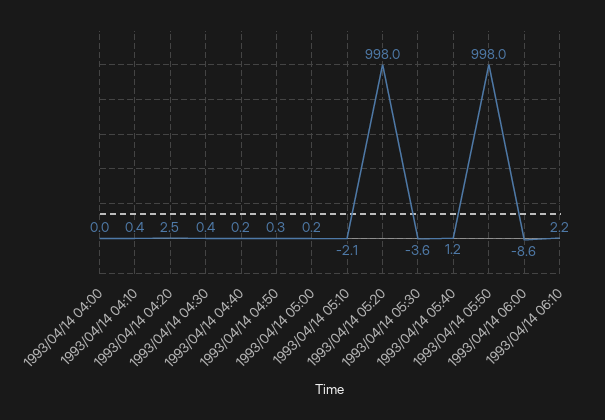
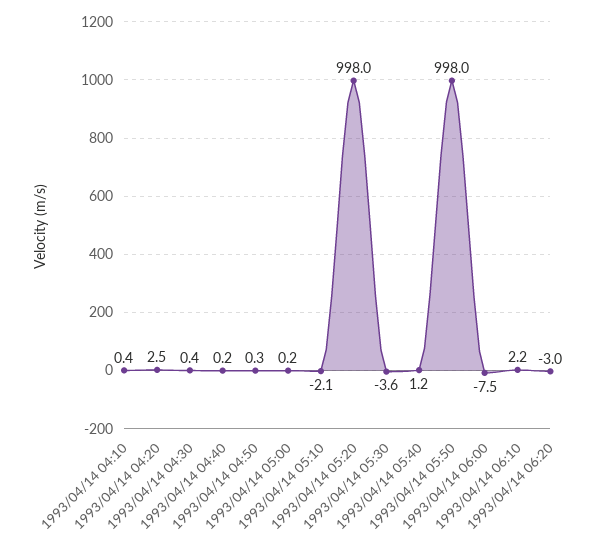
1993/04/14 04:00: 0 -> none
1993/04/14 06:00: -8.6 -> -7.5
1993/04/14 06:20: none -> -3

